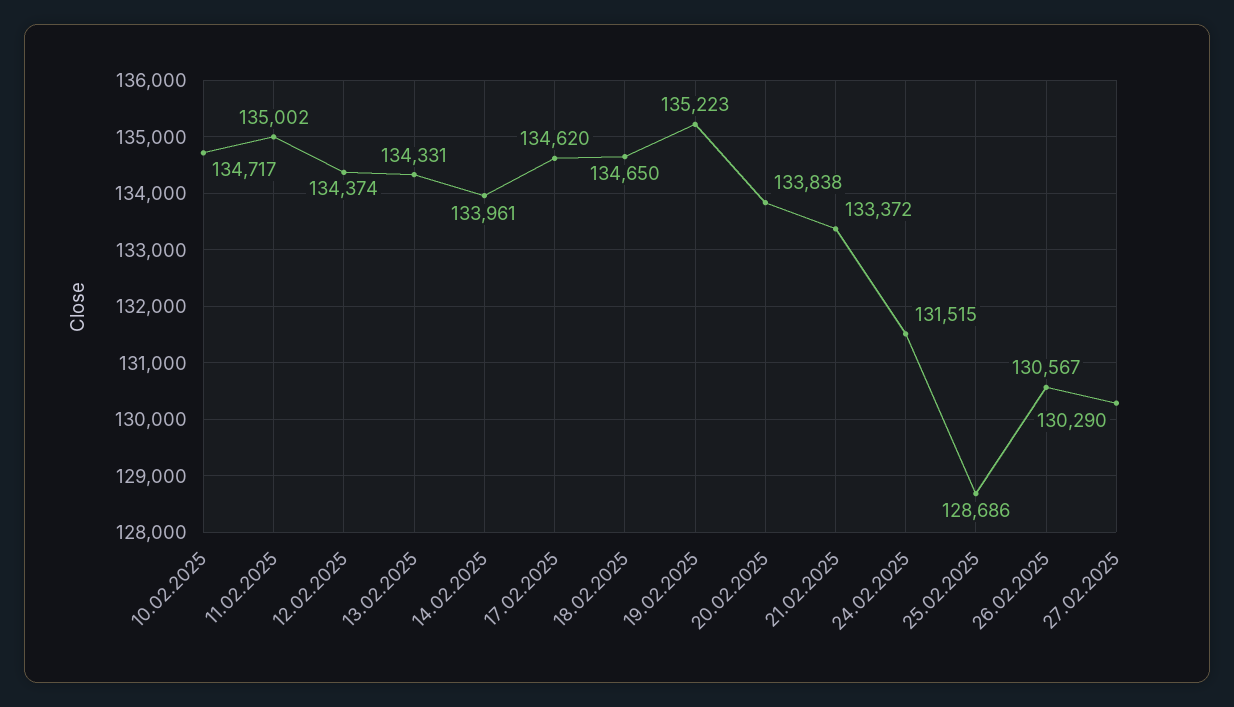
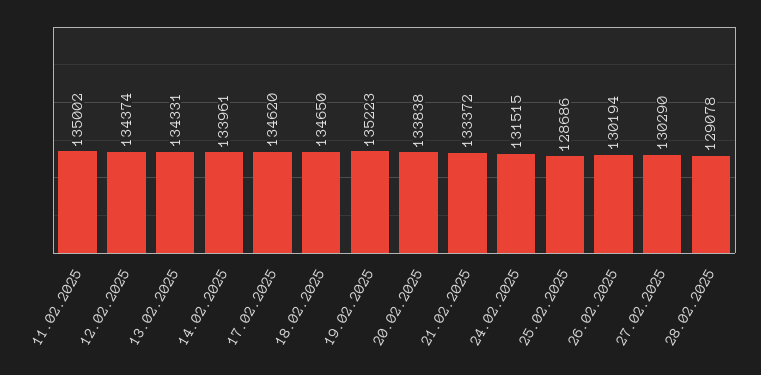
10.02.2025: 134717 -> none
26.02.2025: 130567 -> 130194
28.02.2025: none -> 129078

